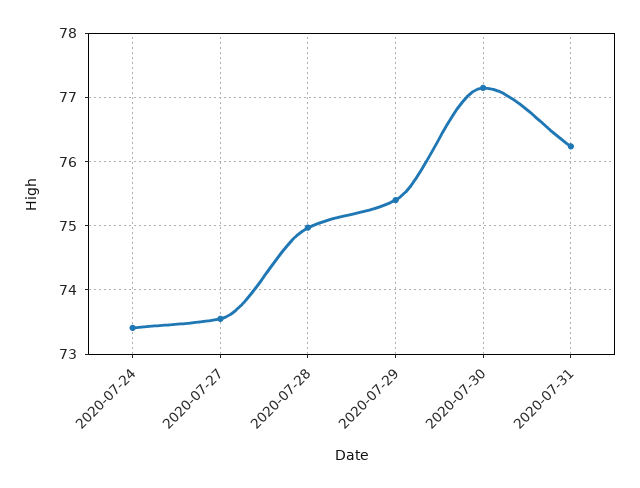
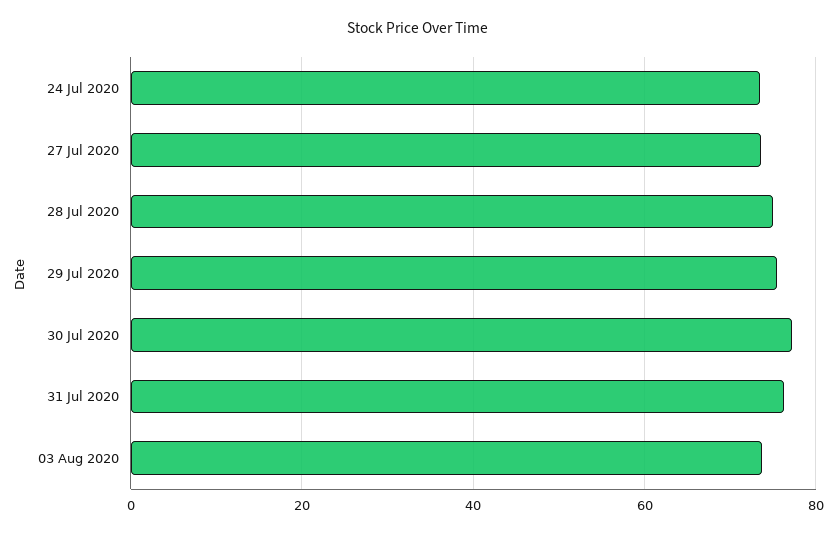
03 Aug 2020: none -> 74

